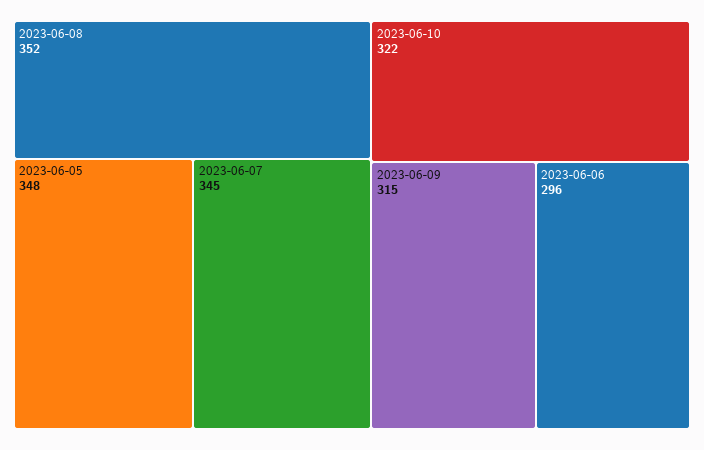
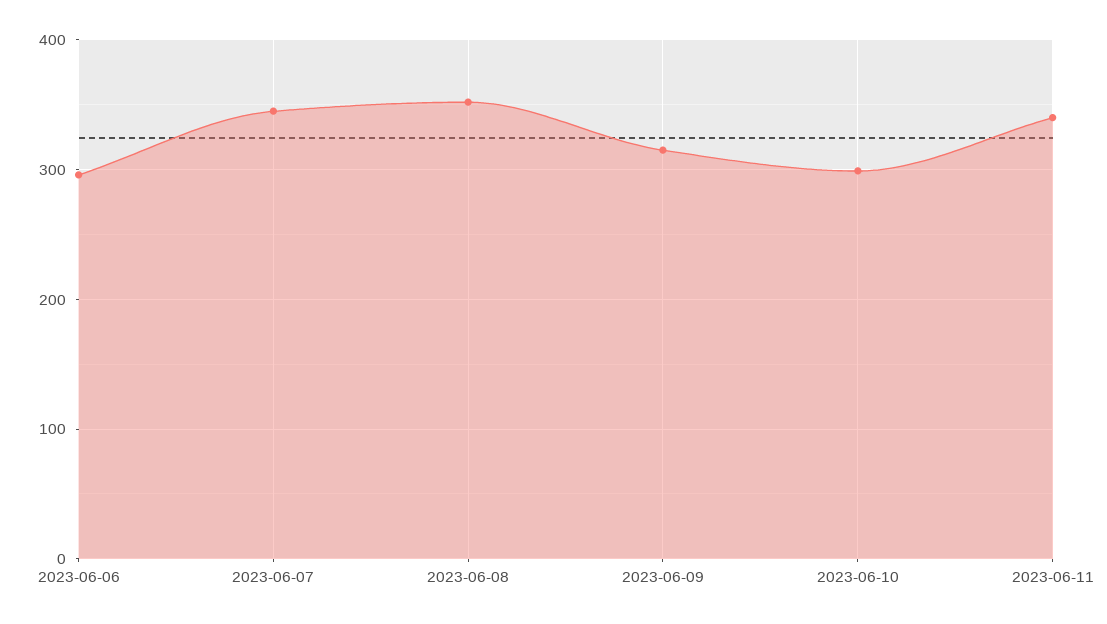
2023-06-05: 348 -> none
2023-06-10: 322 -> 300
2023-06-11: none -> 340

